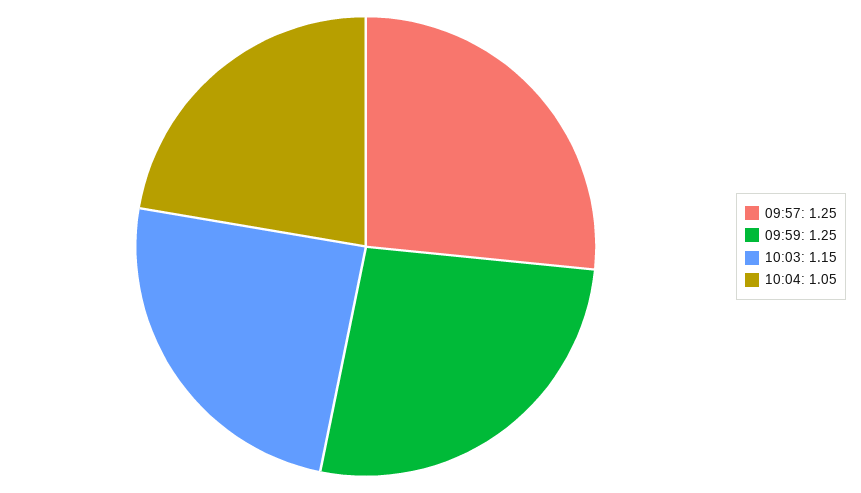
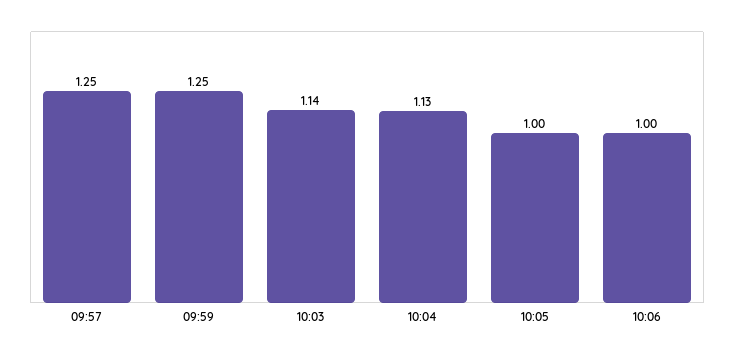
10:03: 1.15 -> 1.14
10:04: 1.05 -> 1.13
10:05: none -> 1
10:06: none -> 1

